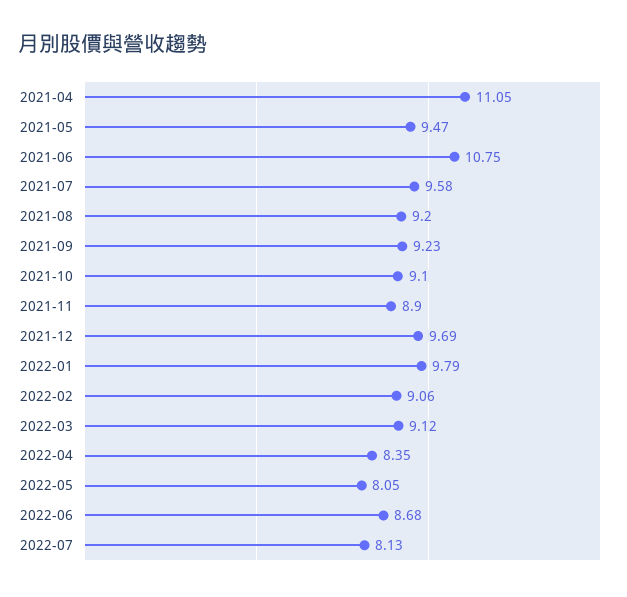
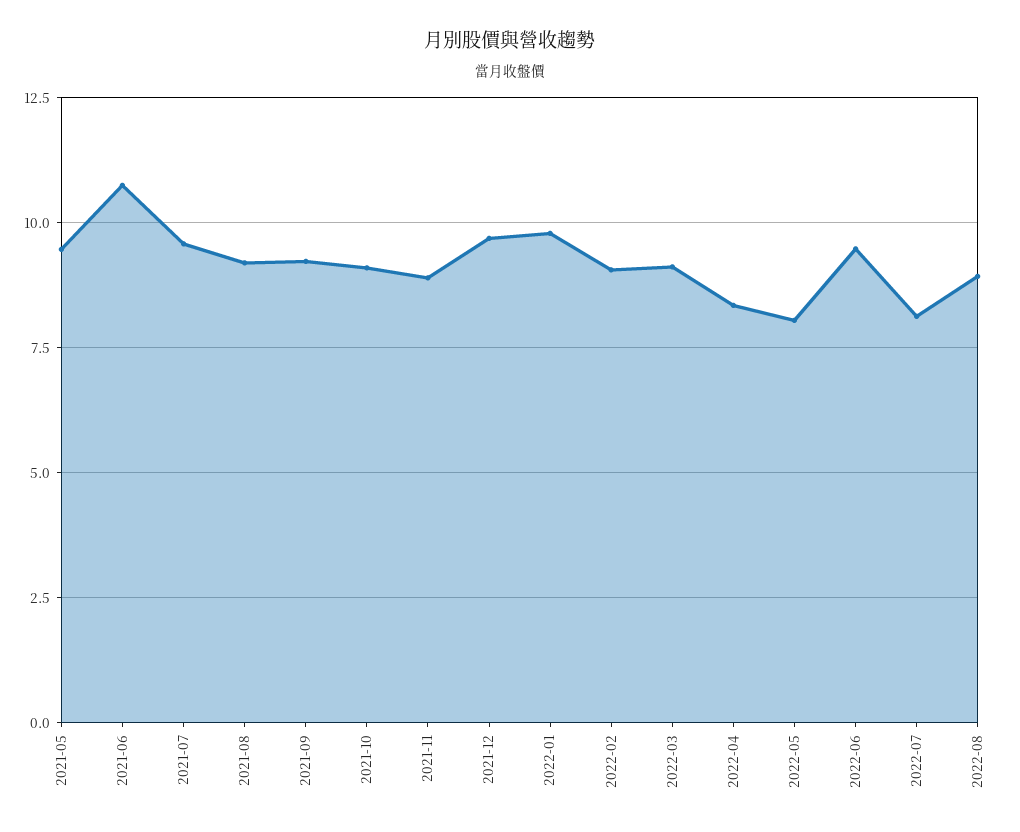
2021-04: 11.05 -> none
2022-06: 8.68 -> 9.5
2022-08: none -> 9

